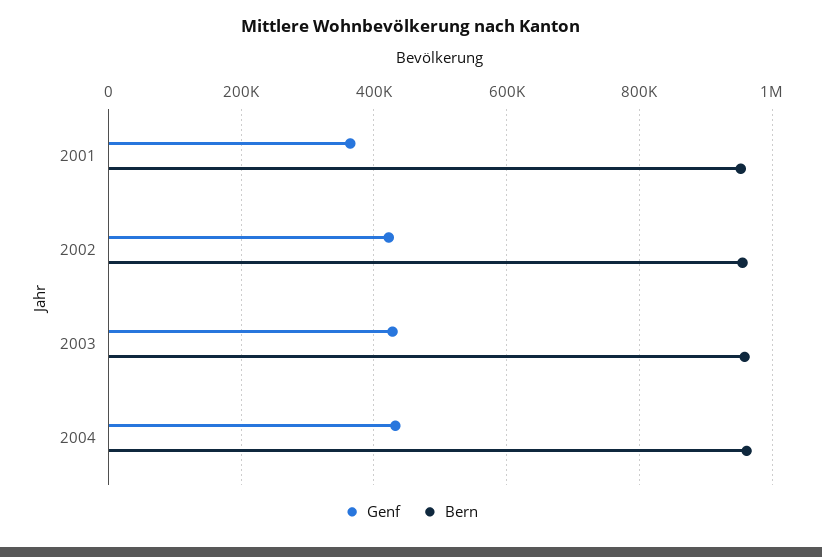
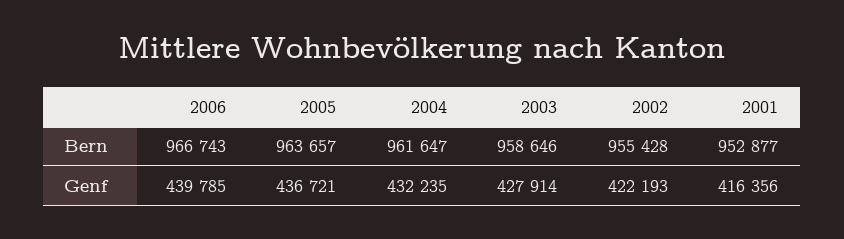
Genf, 2001: 360000 -> 416356
Bern, 2006: none -> 966743
Bern, 2005: none -> 963657
Genf, 2006: none -> 439785
Genf, 2005: none -> 436721

